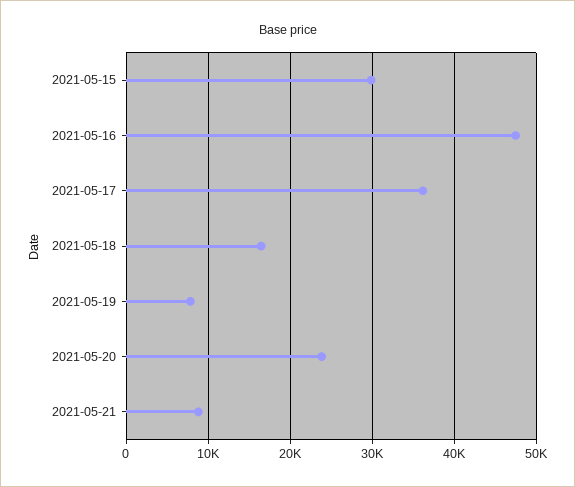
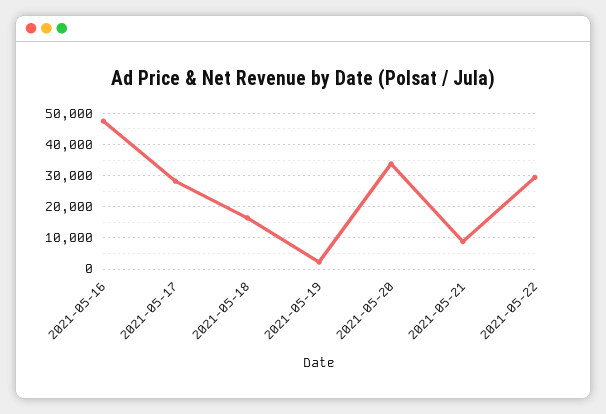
2021-05-15: 30000 -> none
2021-05-17: 36000 -> 28000
2021-05-19: 8000 -> 2000
2021-05-20: 24000 -> 34000
2021-05-22: none -> 30000

